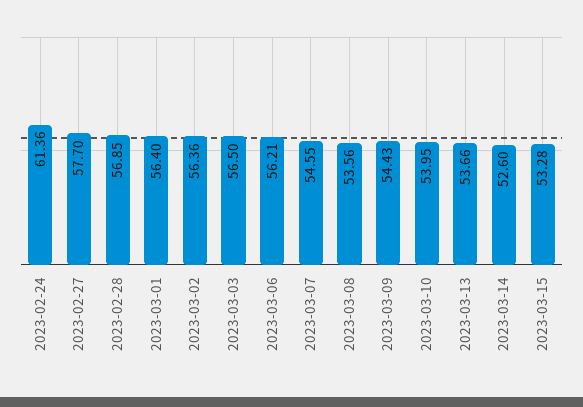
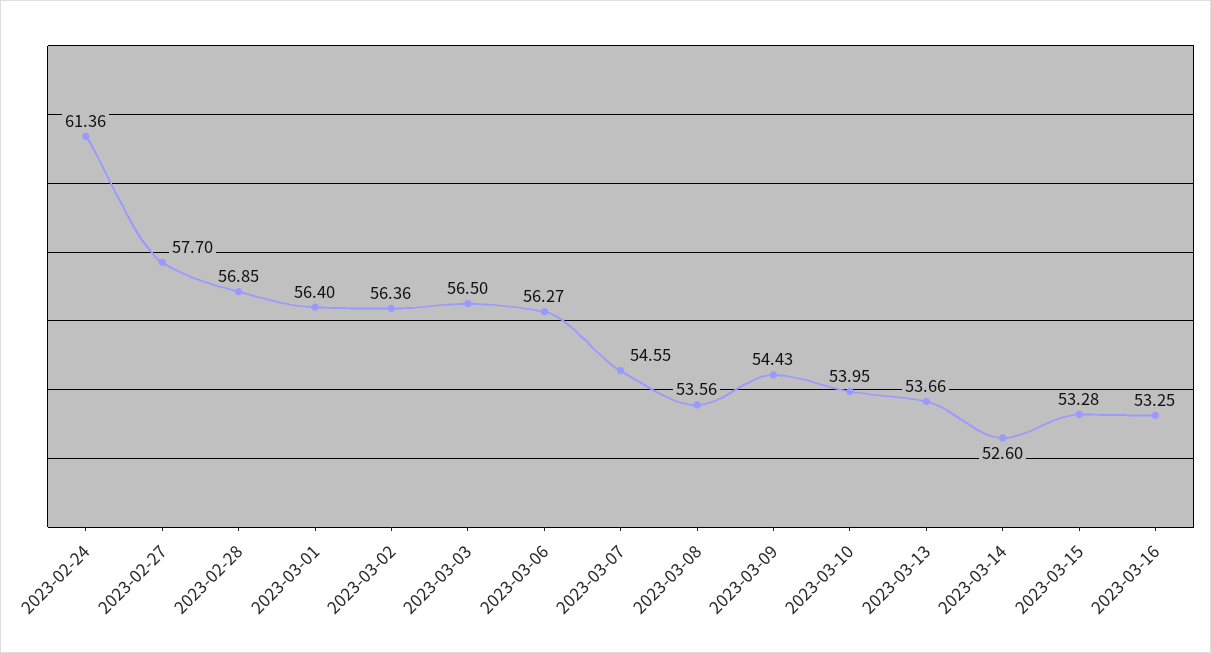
2023-03-06: 56.21 -> 56.27
2023-03-16: none -> 53.25

